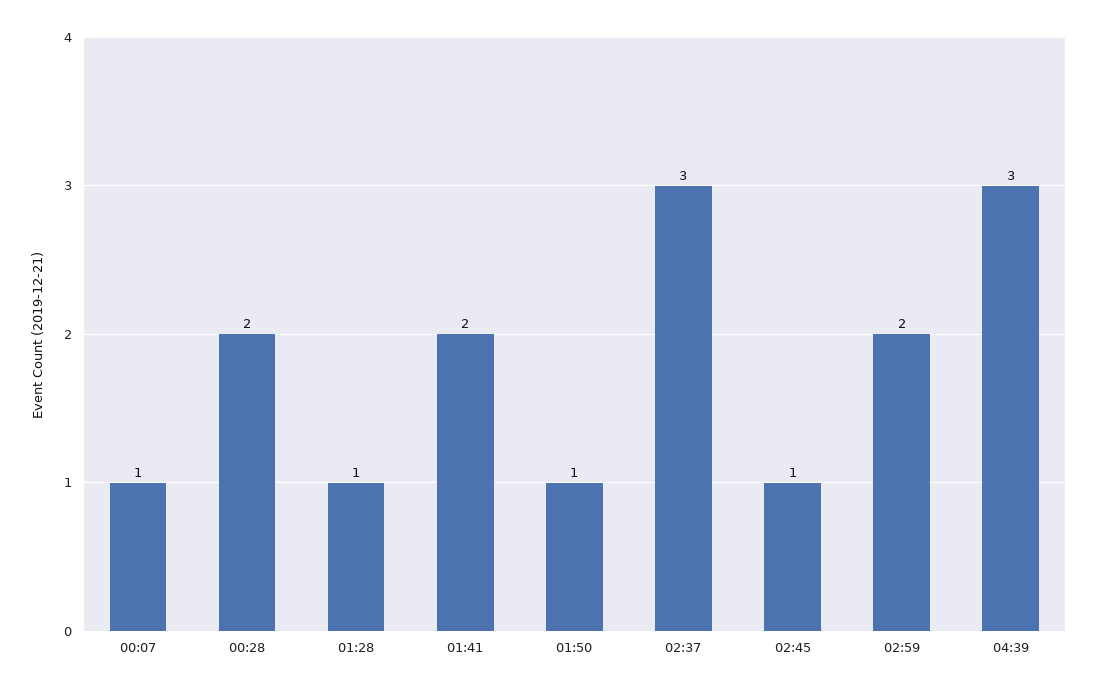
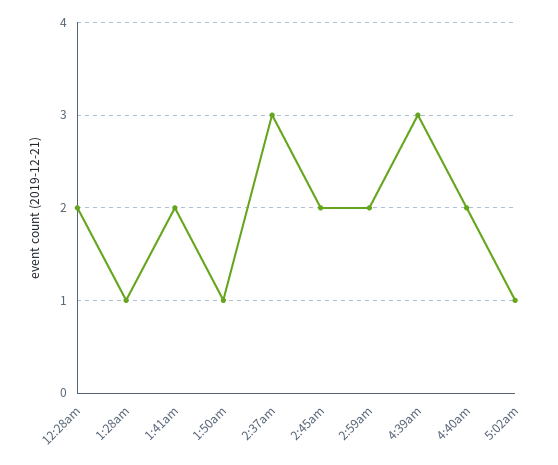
00:07: 1 -> none
02:45: 1 -> 2
4:40am: none -> 2
5:02am: none -> 1

